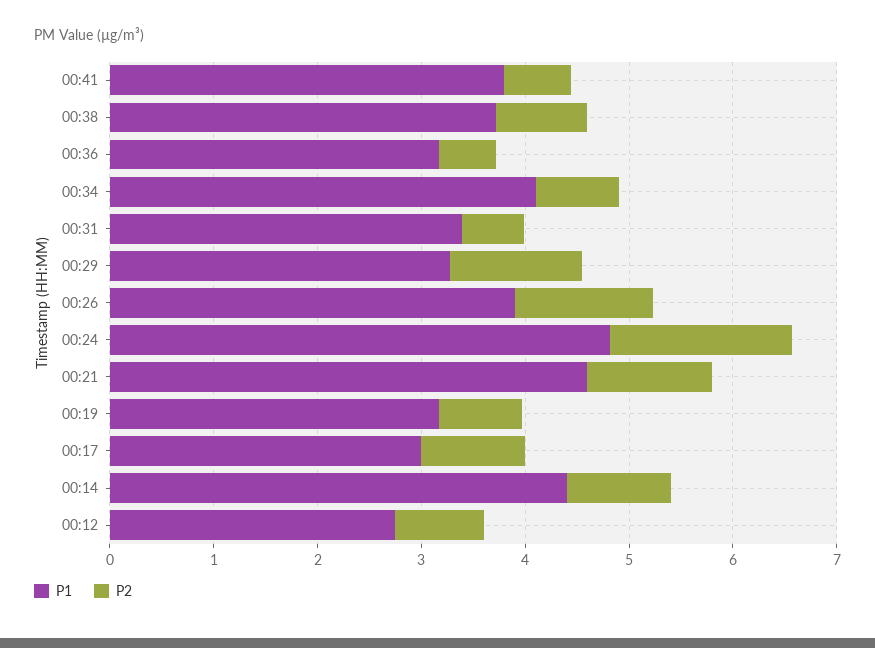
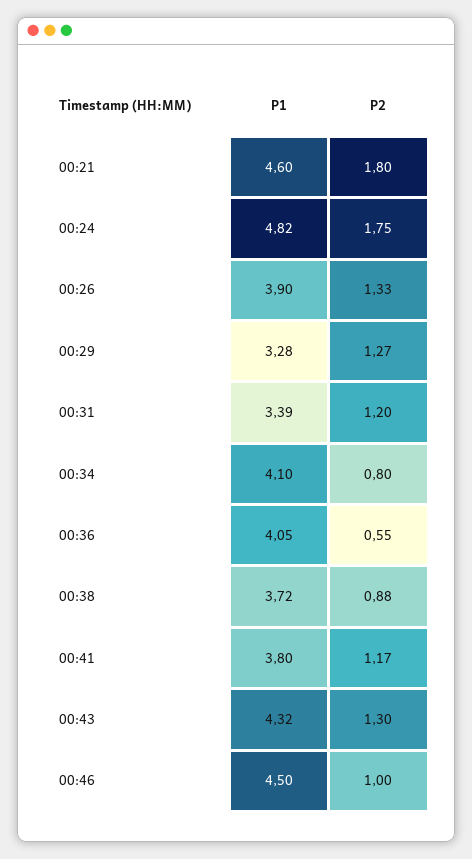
P2, 00:41: 0.6 -> 1.17
P1, 00:36: 3.2 -> 4.05
P2, 00:31: 0.6 -> 1.2
P2, 00:21: 1.2 -> 1.8
P1, 00:19: 3.2 -> none
P2, 00:19: 0.8 -> none
P1, 00:17: 3 -> none
P2, 00:17: 1 -> none
P1, 00:14: 4.4 -> none
P2, 00:14: 1 -> none
P1, 00:12: 2.8 -> none
P2, 00:12: 0.8 -> none
P1, 00:43: none -> 4.32
P2, 00:43: none -> 1.3
P1, 00:46: none -> 4.5
P2, 00:46: none -> 1

